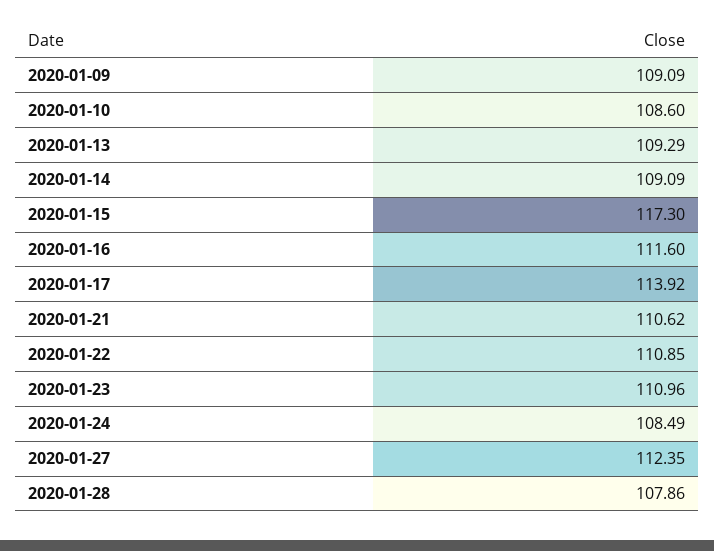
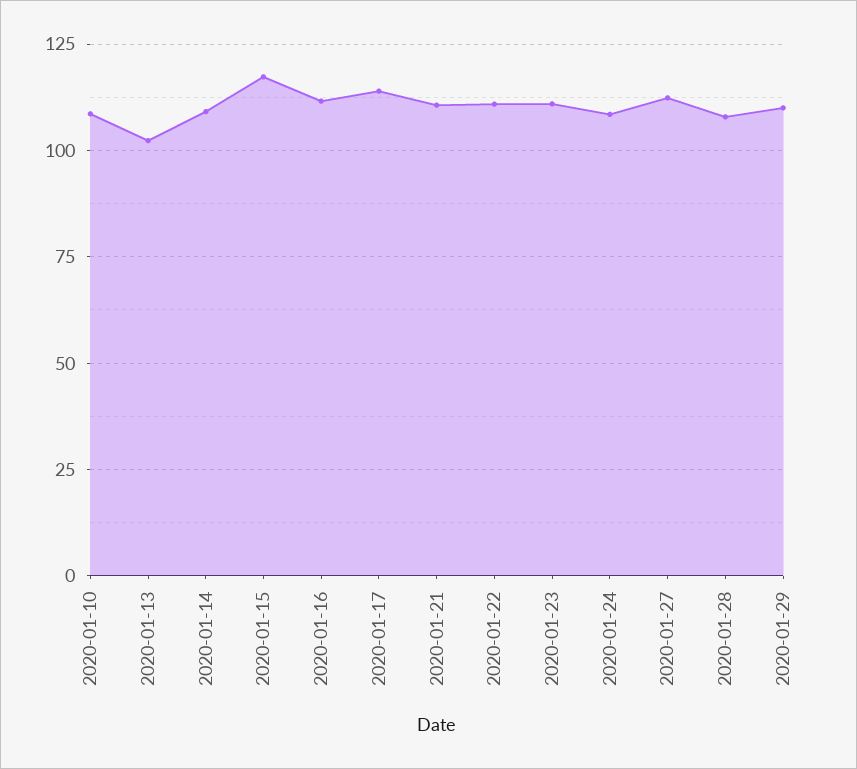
2020-01-09: 109.09 -> none
2020-01-13: 109.29 -> 102.5
2020-01-29: none -> 110

